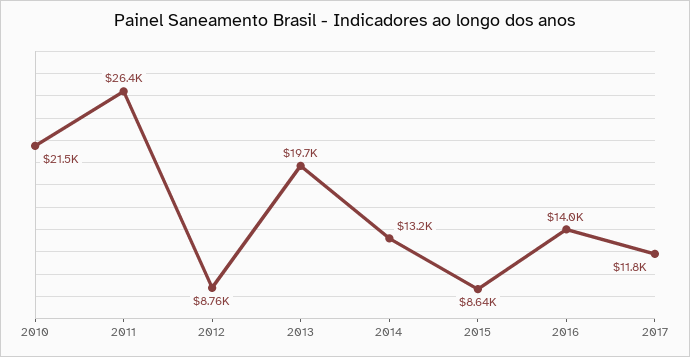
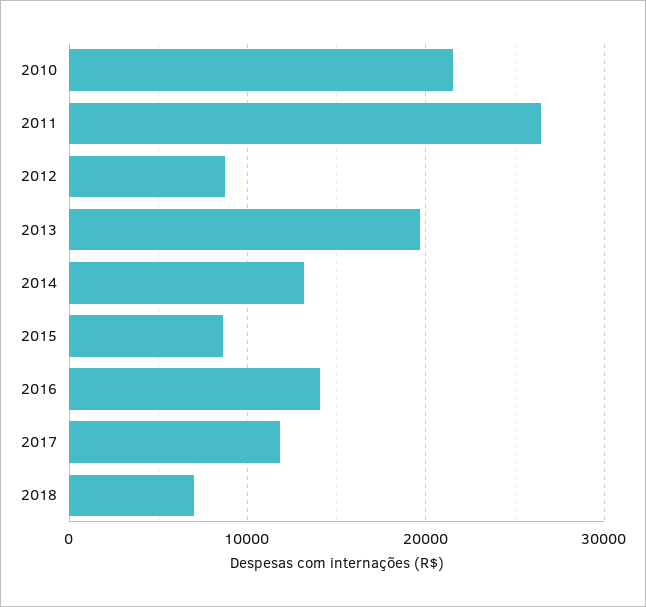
2018: none -> 7000

